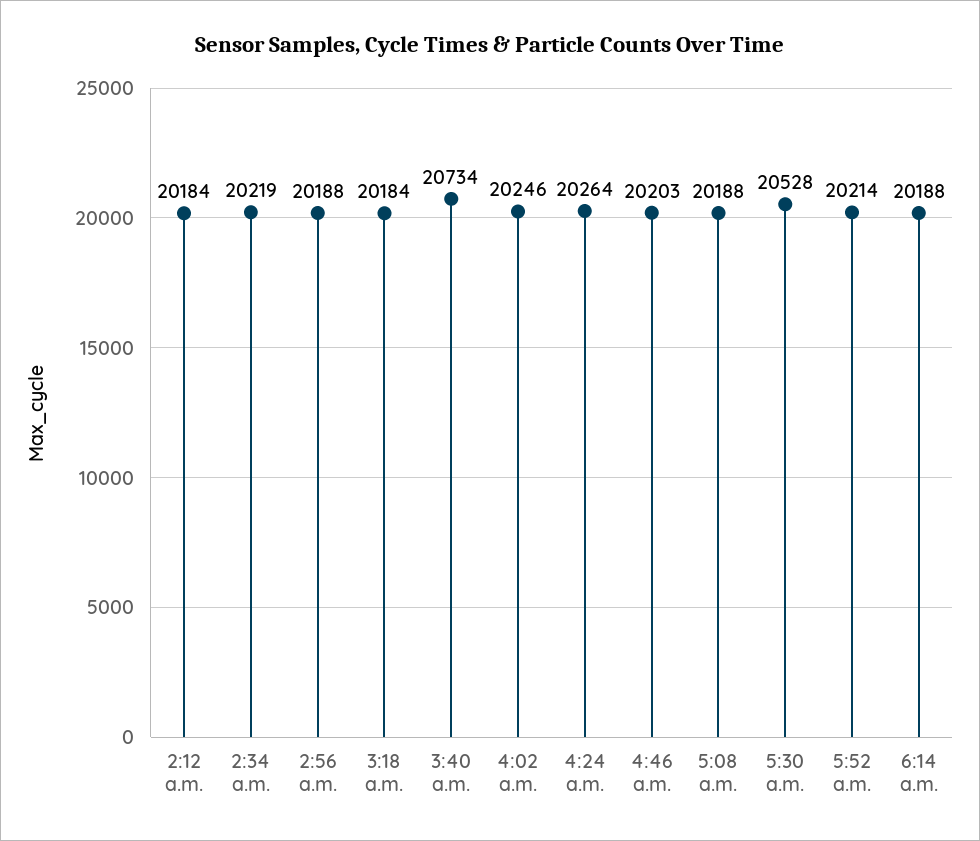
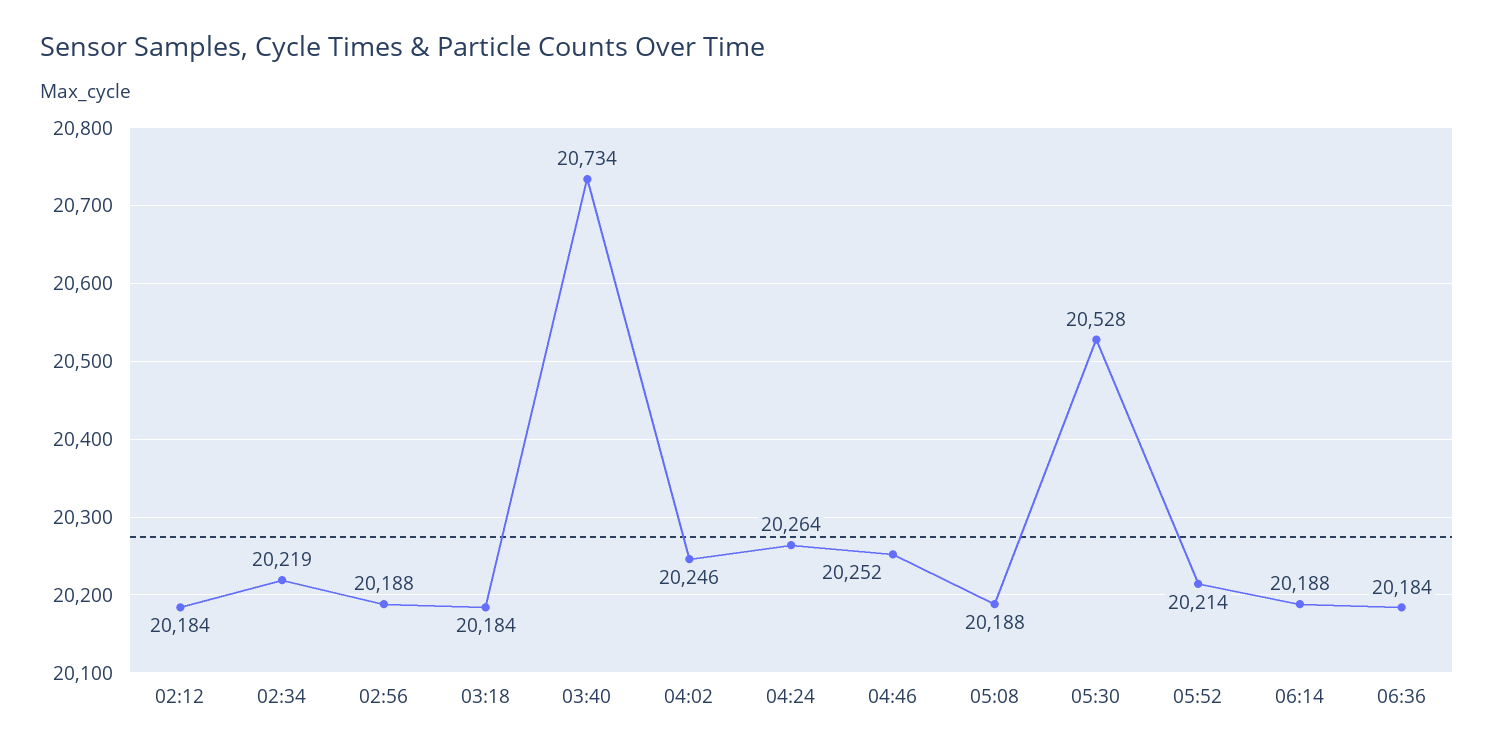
4:46 a.m.: 20203 -> 20252
06:36: none -> 20184

